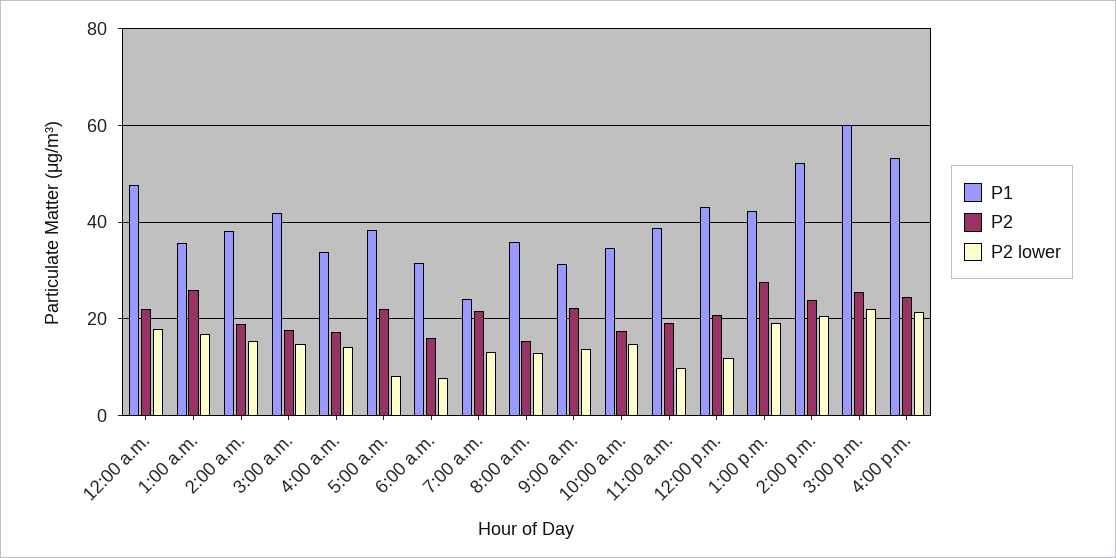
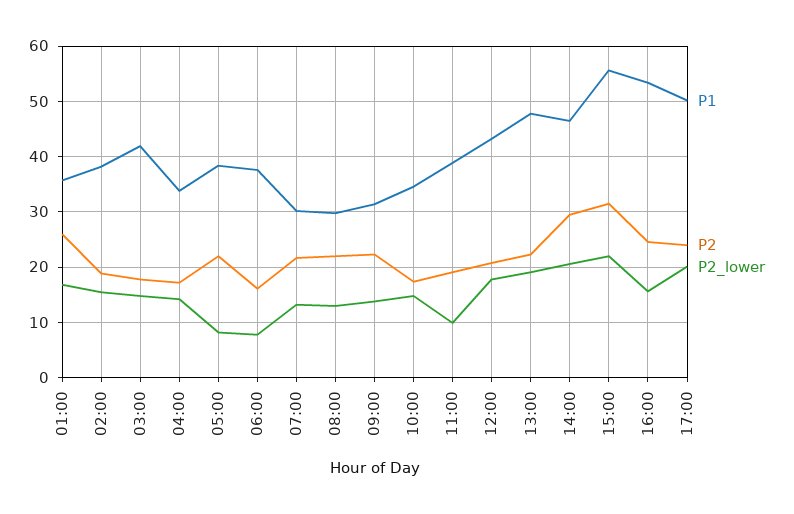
P1, 12:00 a.m.: 48 -> none
P2, 12:00 a.m.: 22 -> none
P2 lower, 12:00 a.m.: 18 -> none
P1, 6:00 a.m.: 32 -> 38
P1, 7:00 a.m.: 24 -> 30
P1, 8:00 a.m.: 36 -> 30
P2, 8:00 a.m.: 16 -> 22
P2 lower, 12:00 p.m.: 12 -> 18
P1, 1:00 p.m.: 42 -> 48
P2, 1:00 p.m.: 28 -> 22
P1, 2:00 p.m.: 52 -> 46
P2, 2:00 p.m.: 24 -> 30
P1, 3:00 p.m.: 60 -> 56
P2, 3:00 p.m.: 26 -> 32
P2 lower, 4:00 p.m.: 22 -> 16
P1, 17:00: none -> 50
P2, 17:00: none -> 24
P2 lower, 17:00: none -> 20

